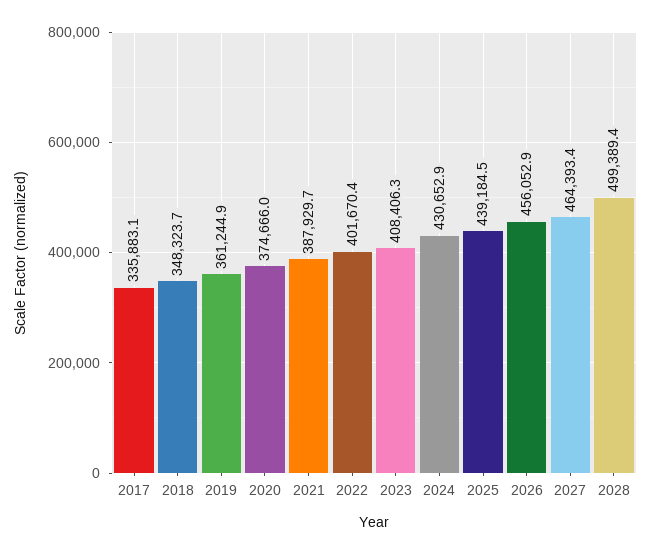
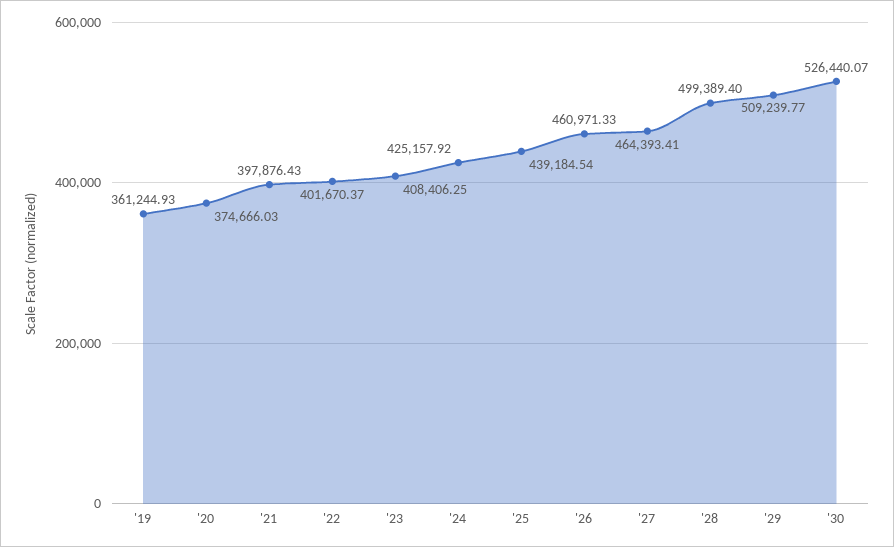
2017: 335883.1 -> none
2018: 348323.7 -> none
2021: 387929.7 -> 397876.43
2024: 430652.9 -> 425157.92
2026: 456052.9 -> 460971.33
'29: none -> 509239.77
'30: none -> 526440.07

